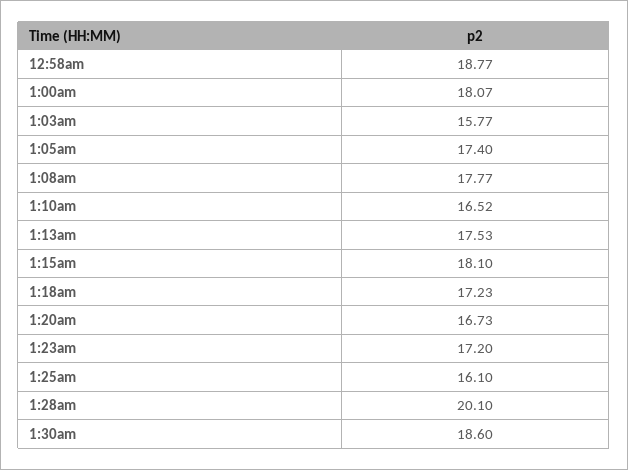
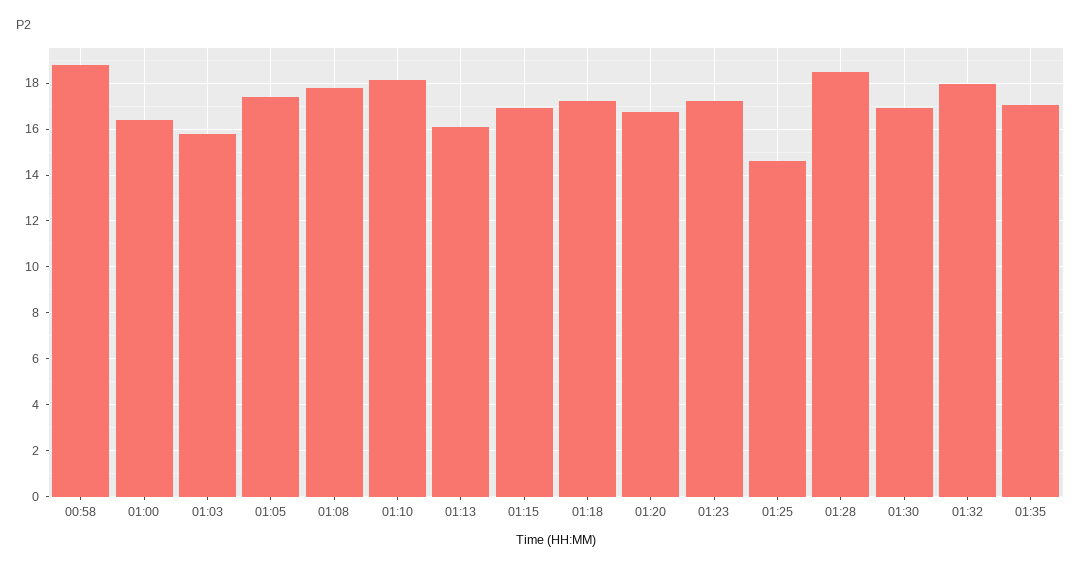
1:00am: 18.07 -> 16.5
1:10am: 16.52 -> 18
1:13am: 17.53 -> 16
1:15am: 18.1 -> 17
1:25am: 16.1 -> 14.5
1:28am: 20.1 -> 18.5
1:30am: 18.6 -> 17
01:32: none -> 18
01:35: none -> 17

